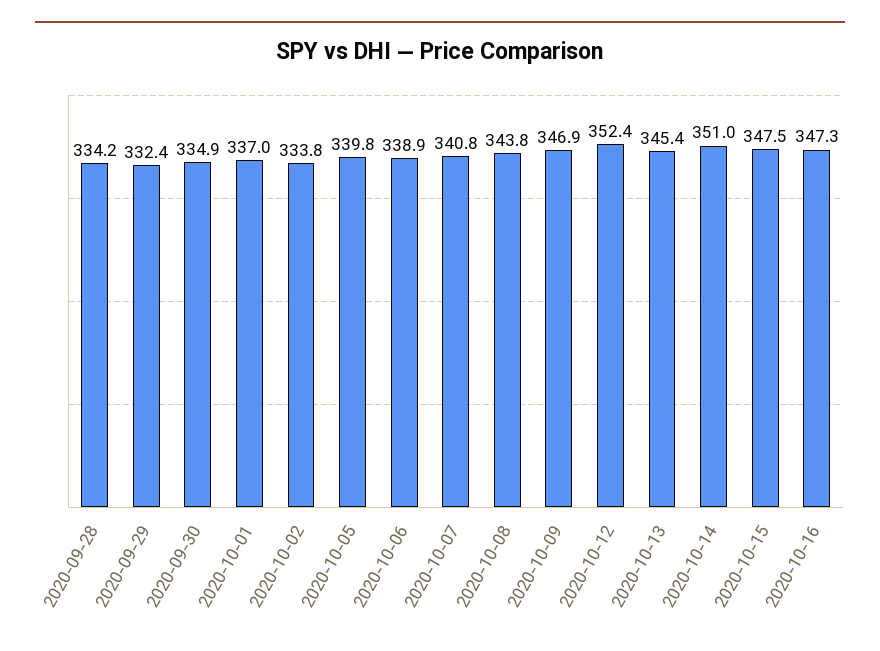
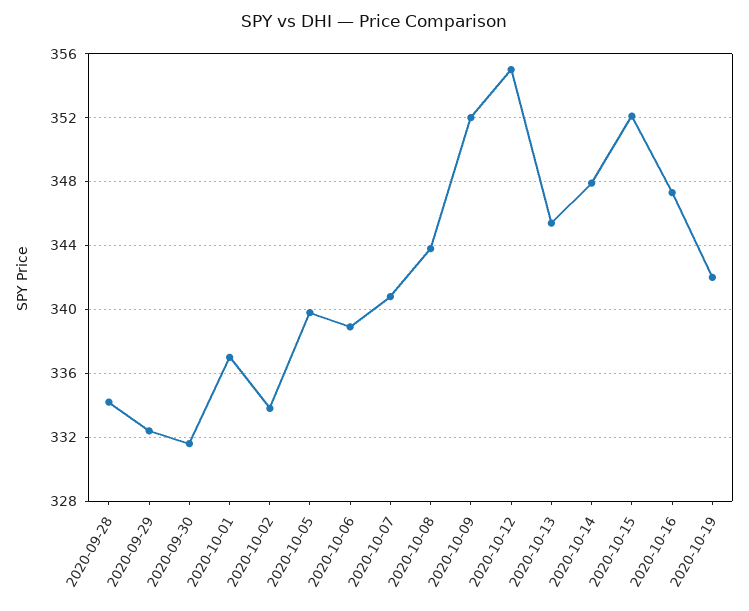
2020-09-30: 334.9 -> 331.5
2020-10-09: 346.9 -> 352
2020-10-12: 352.4 -> 355
2020-10-14: 351 -> 348
2020-10-15: 347.5 -> 352
2020-10-19: none -> 342

